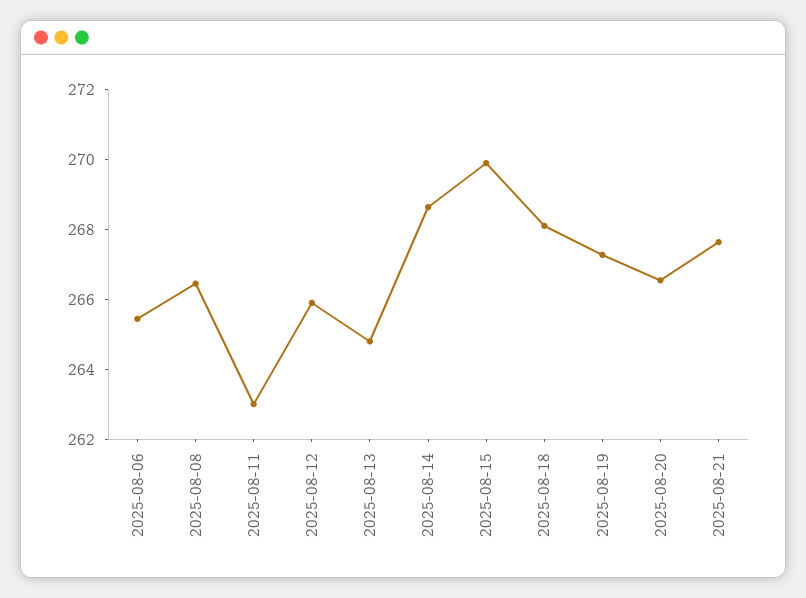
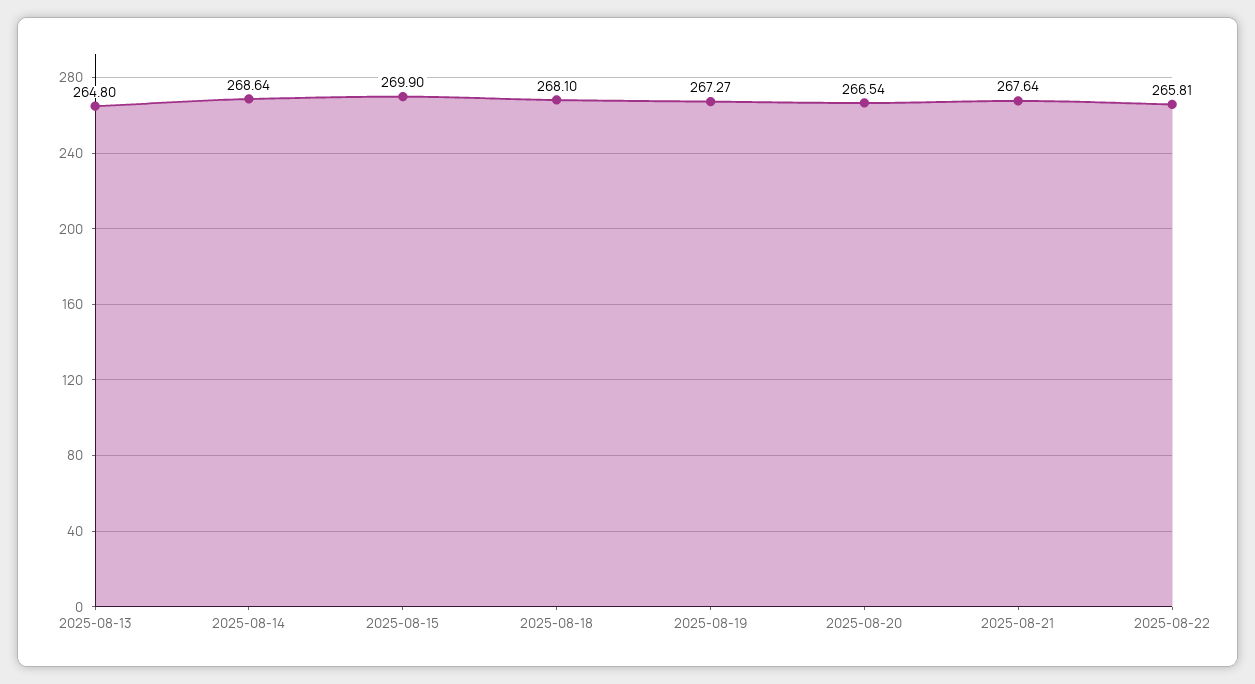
2025-08-06: 265.5 -> none
2025-08-08: 266.5 -> none
2025-08-11: 263 -> none
2025-08-12: 266 -> none
2025-08-22: none -> 265.81

